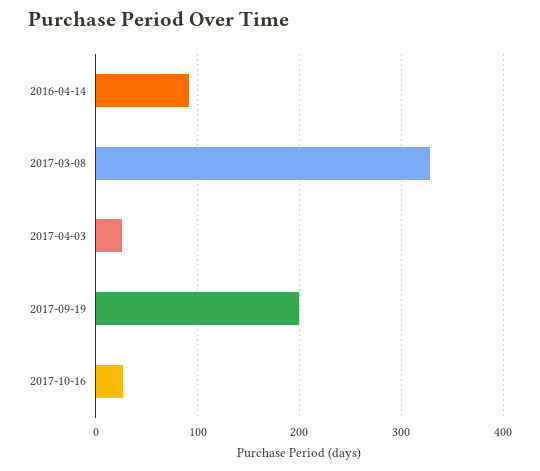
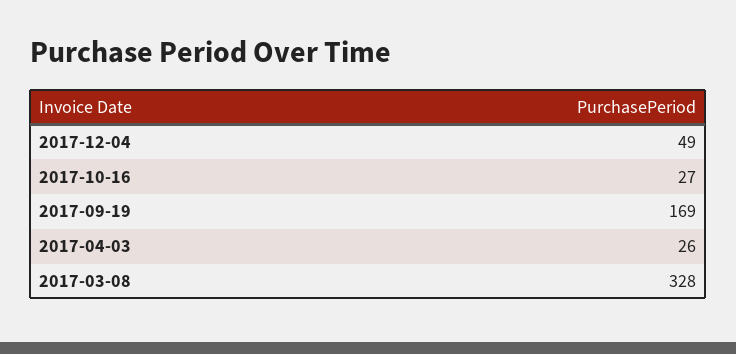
2016-04-14: 90 -> none
2017-09-19: 200 -> 169
2017-12-04: none -> 49

